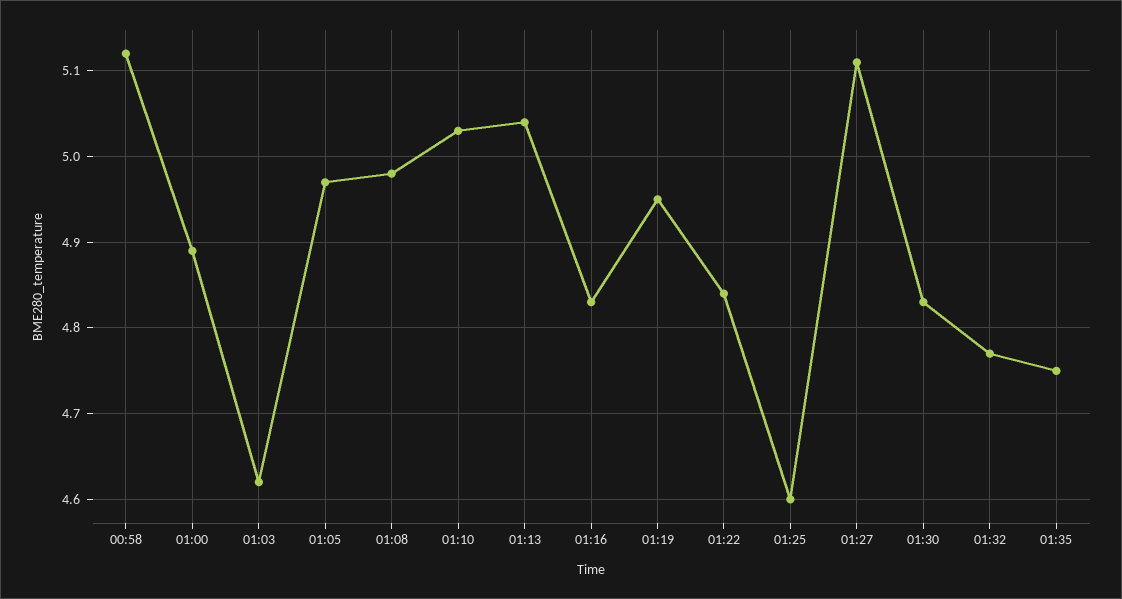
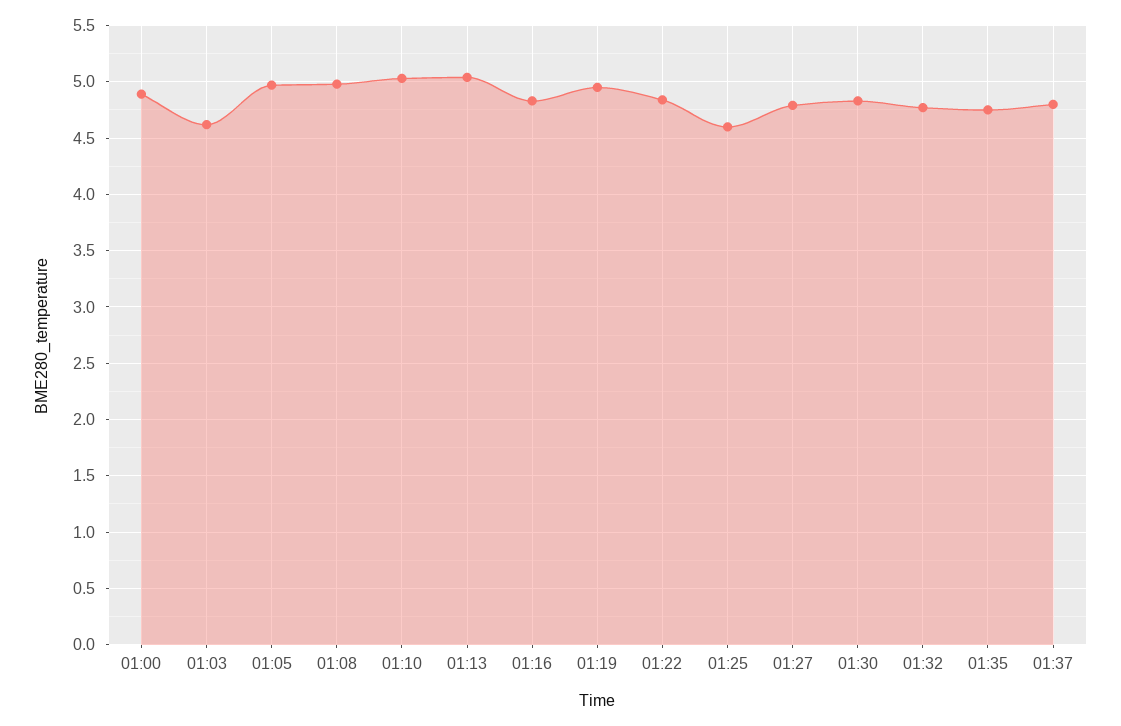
00:58: 5.12 -> none
01:27: 5.11 -> 4.8
01:37: none -> 4.8

